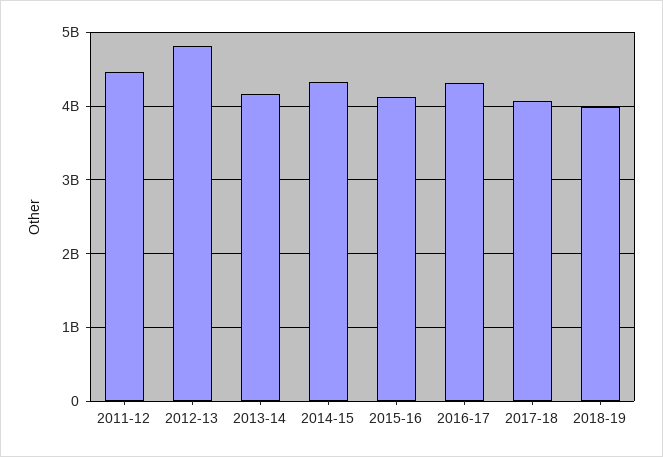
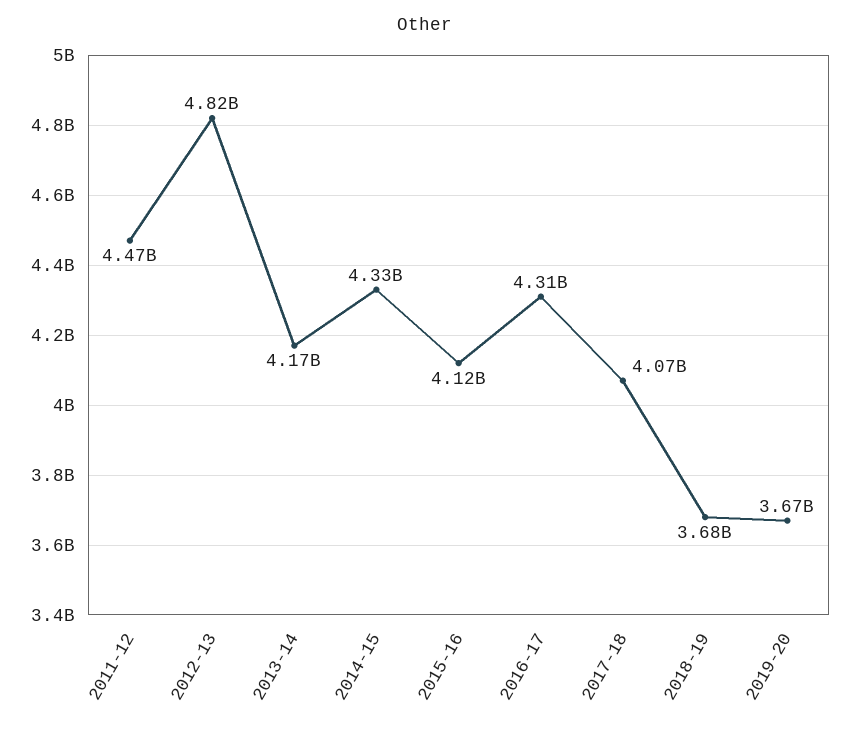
2018-19: 4000000000 -> 3680000000
2019-20: none -> 3670000000

